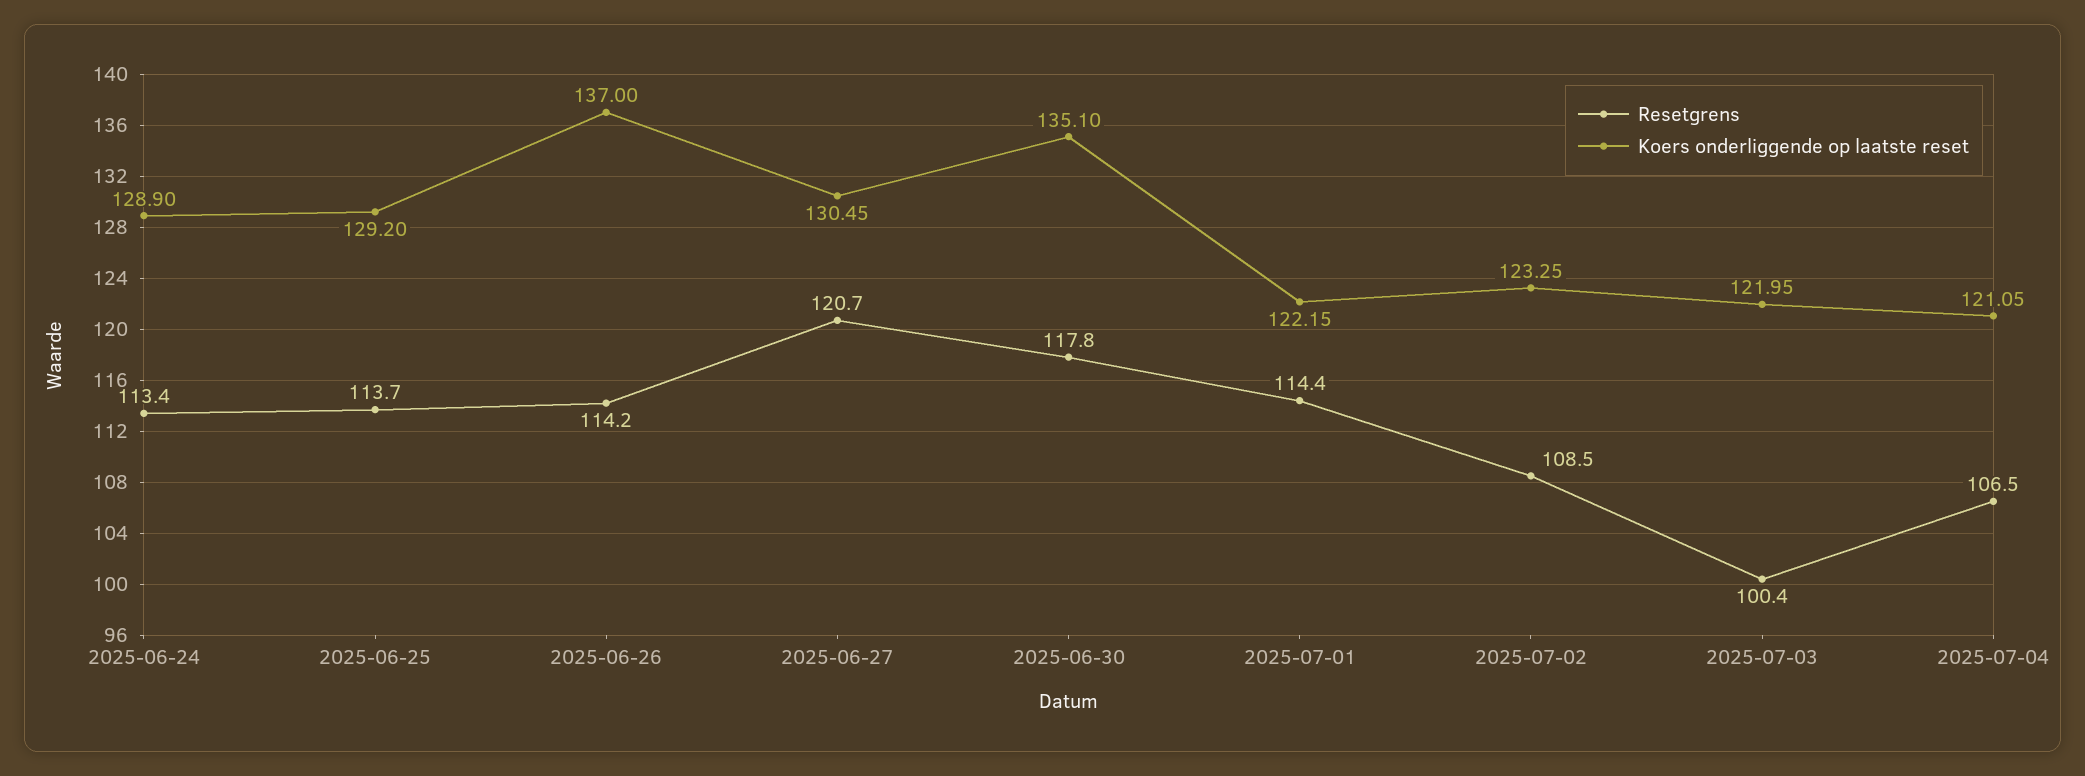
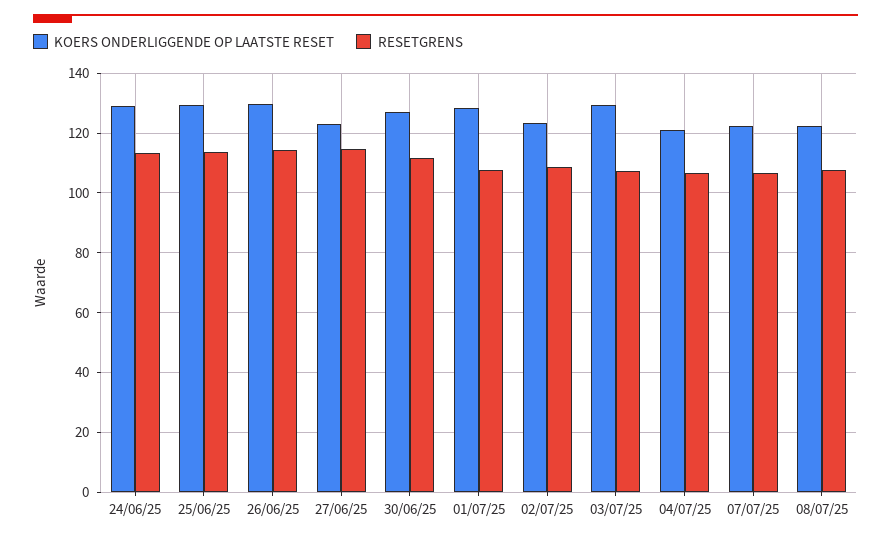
Koers onderliggende op laatste reset, 2025-06-26: 137 -> 130
Resetgrens, 2025-06-27: 120.7 -> 115
Koers onderliggende op laatste reset, 2025-06-27: 130.45 -> 122.5
Resetgrens, 2025-06-30: 117.8 -> 112.5
Koers onderliggende op laatste reset, 2025-06-30: 135.1 -> 127.5
Resetgrens, 2025-07-01: 114.4 -> 107.5
Koers onderliggende op laatste reset, 2025-07-01: 122.15 -> 127.5
Resetgrens, 2025-07-03: 100.4 -> 107.5
Koers onderliggende op laatste reset, 2025-07-03: 121.95 -> 130
Koers onderliggende op laatste reset, 07/07/25: none -> 122.5
Resetgrens, 07/07/25: none -> 107.5
Koers onderliggende op laatste reset, 08/07/25: none -> 122.5
Resetgrens, 08/07/25: none -> 107.5

